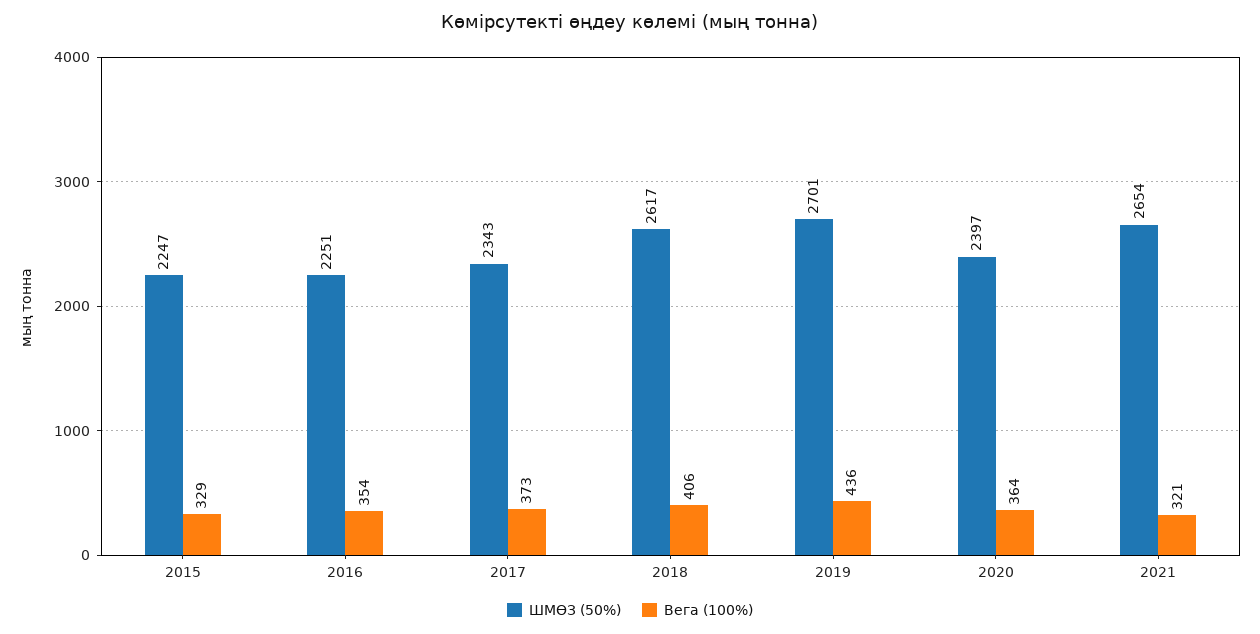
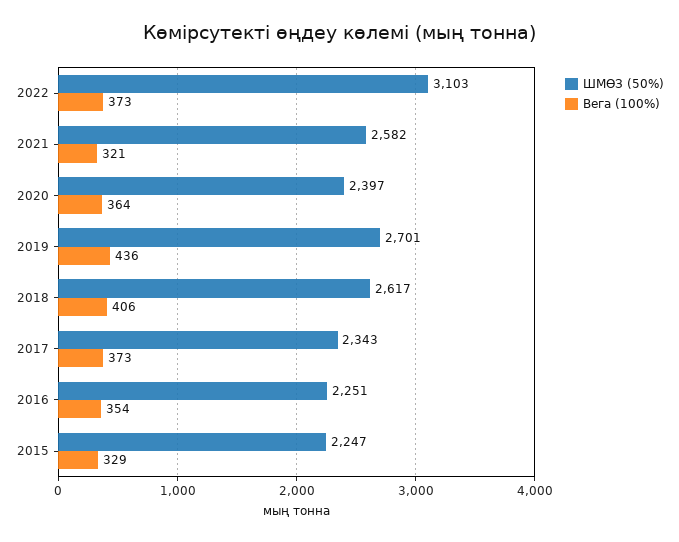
ШМӨЗ (50%), 2021: 2654 -> 2582
ШМӨЗ (50%), 2022: none -> 3103
Вега (100%), 2022: none -> 373

